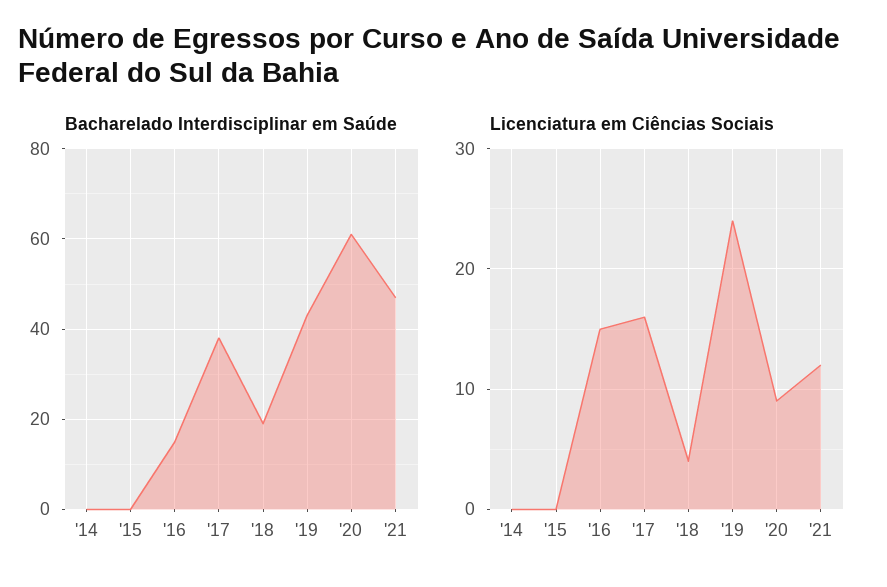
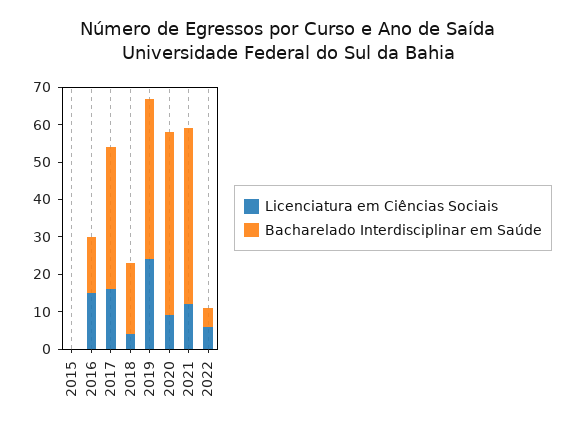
Bacharelado Interdisciplinar em Saúde, '14: 0 -> none
Bacharelado Interdisciplinar em Saúde, '20: 60 -> 50
Licenciatura em Ciências Sociais, '14: 0 -> none
Licenciatura em Ciências Sociais, 2022: none -> 5
Bacharelado Interdisciplinar em Saúde, 2022: none -> 5

